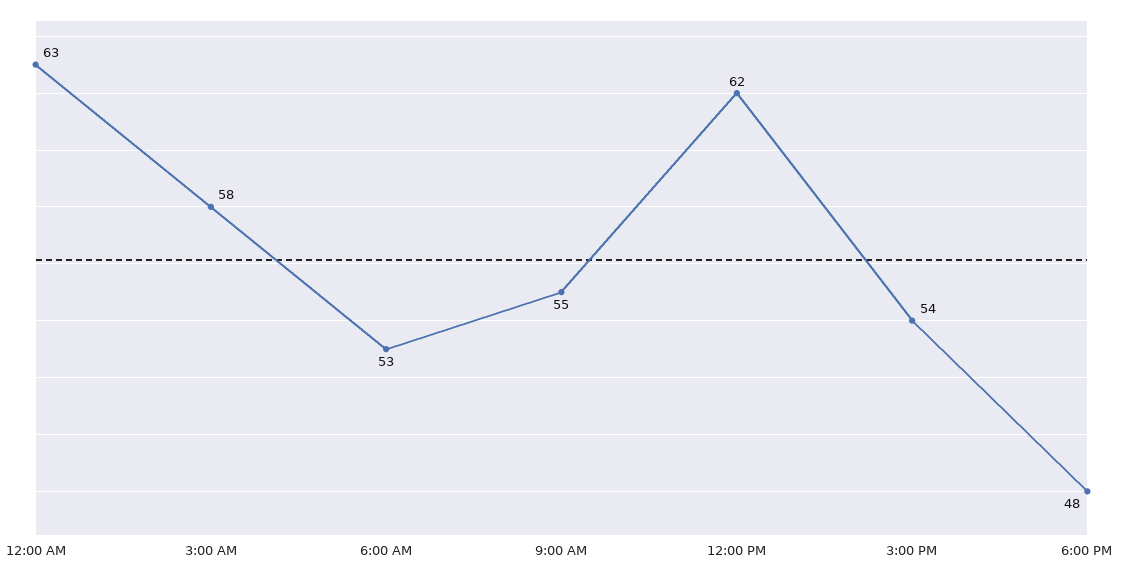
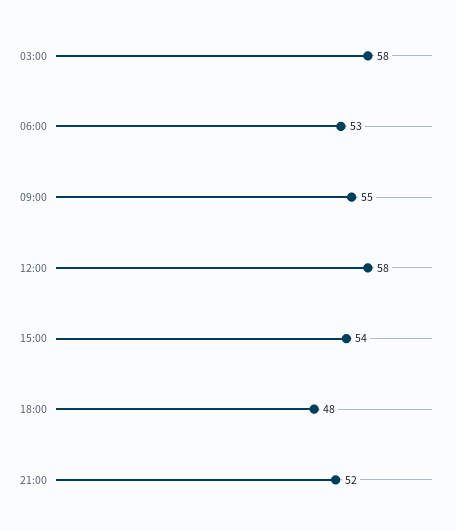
12:00 AM: 63 -> none
12:00 PM: 62 -> 58
21:00: none -> 52

